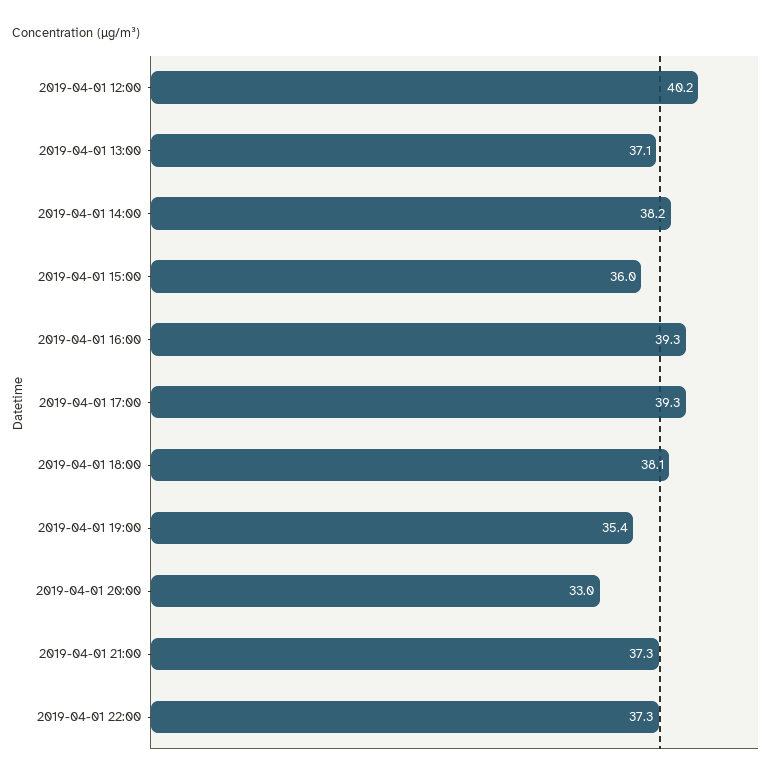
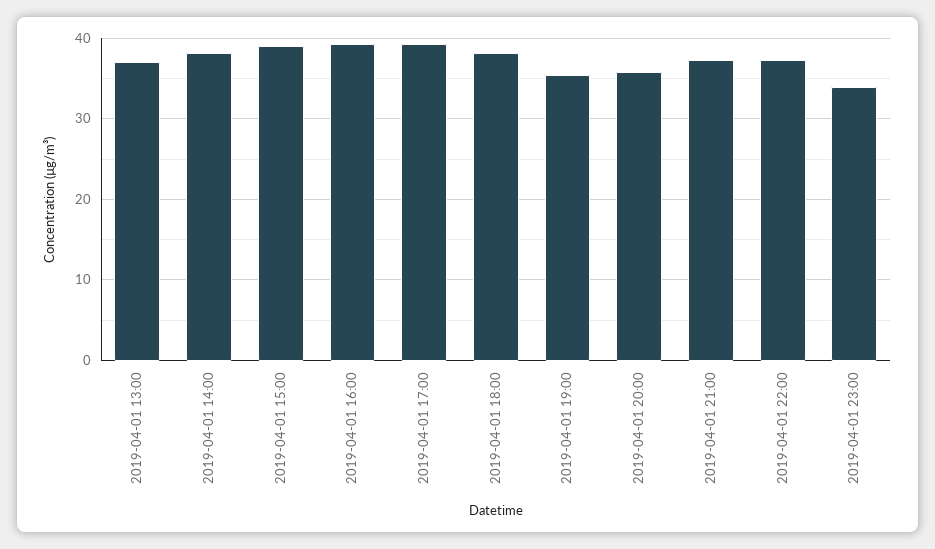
2019-04-01 12:00: 40.2 -> none
2019-04-01 15:00: 36 -> 39
2019-04-01 20:00: 33 -> 36
2019-04-01 23:00: none -> 34

